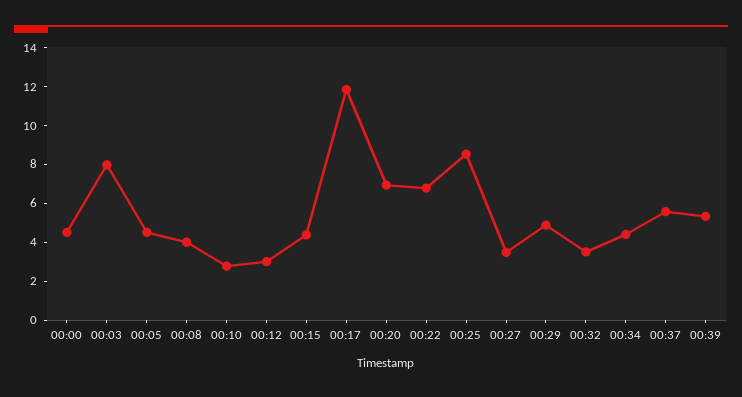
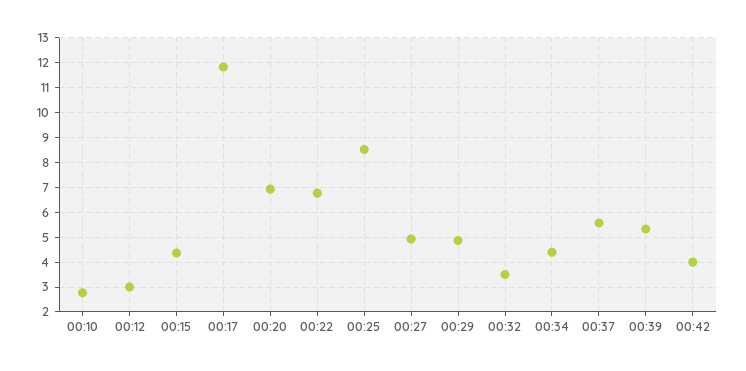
00:00: 4.5 -> none
00:03: 8 -> none
00:05: 4.5 -> none
00:08: 4 -> none
00:27: 3.5 -> 5
00:42: none -> 4

